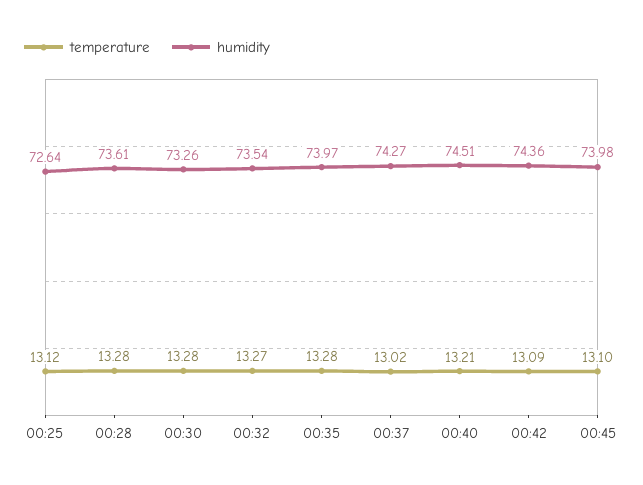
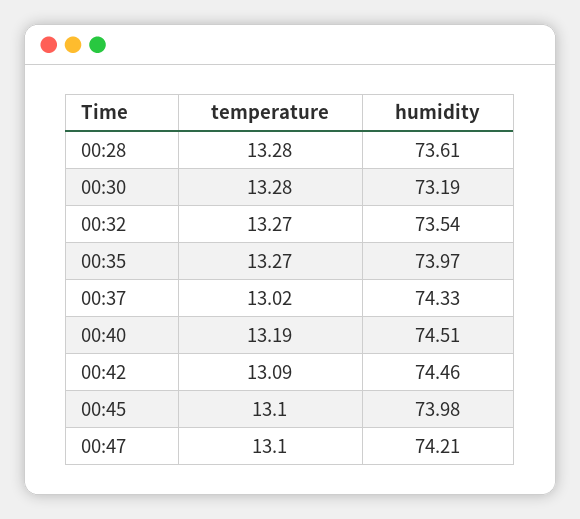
temperature, 00:25: 13.12 -> none
humidity, 00:25: 72.64 -> none
humidity, 00:30: 73.26 -> 73.19
temperature, 00:35: 13.28 -> 13.27
humidity, 00:37: 74.27 -> 74.33
temperature, 00:40: 13.21 -> 13.19
humidity, 00:42: 74.36 -> 74.46
temperature, 00:47: none -> 13.1
humidity, 00:47: none -> 74.21

